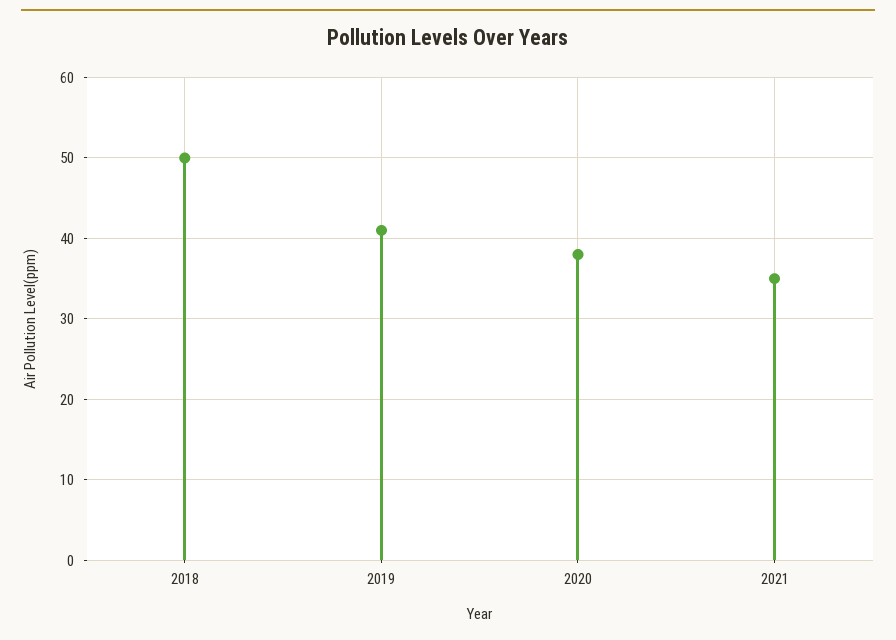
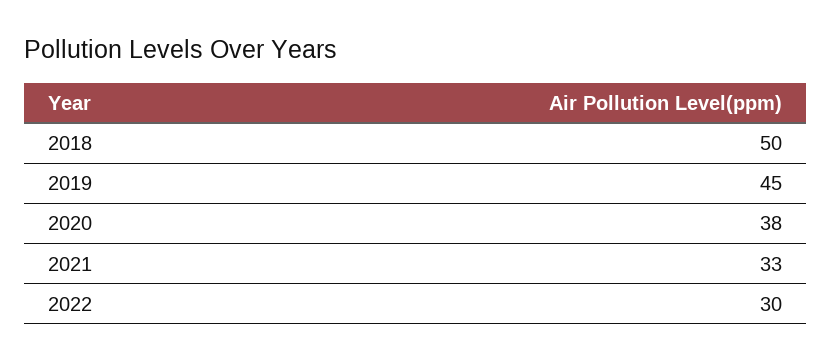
2019: 41 -> 45
2021: 35 -> 33
2022: none -> 30

